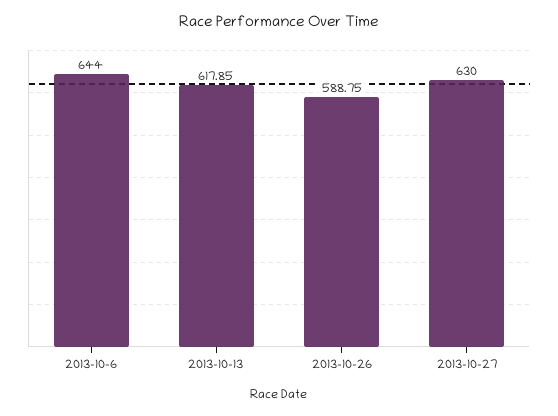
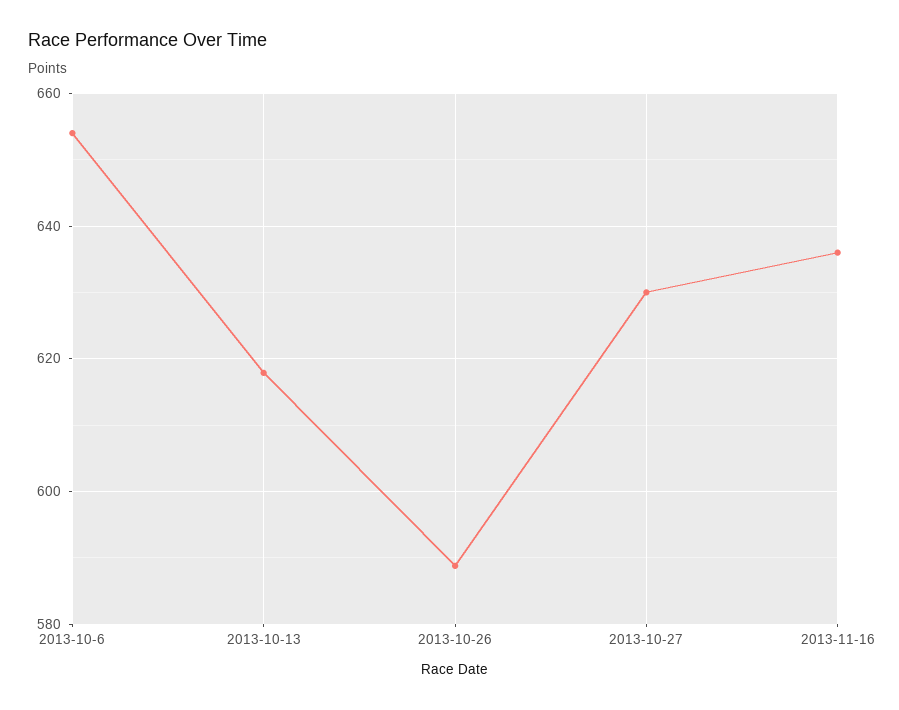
2013-10-6: 644 -> 654
2013-11-16: none -> 636

